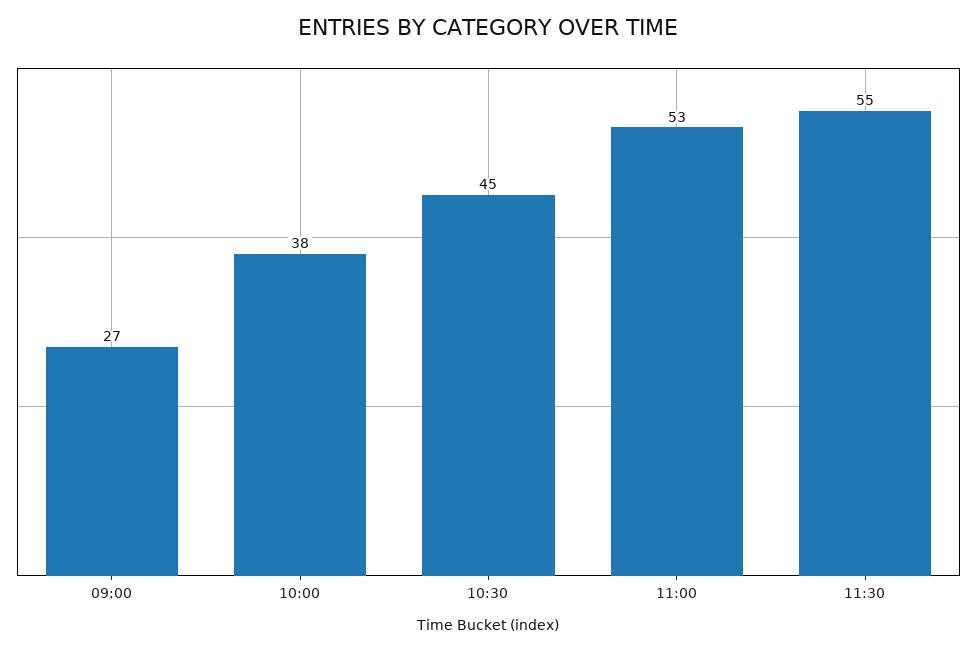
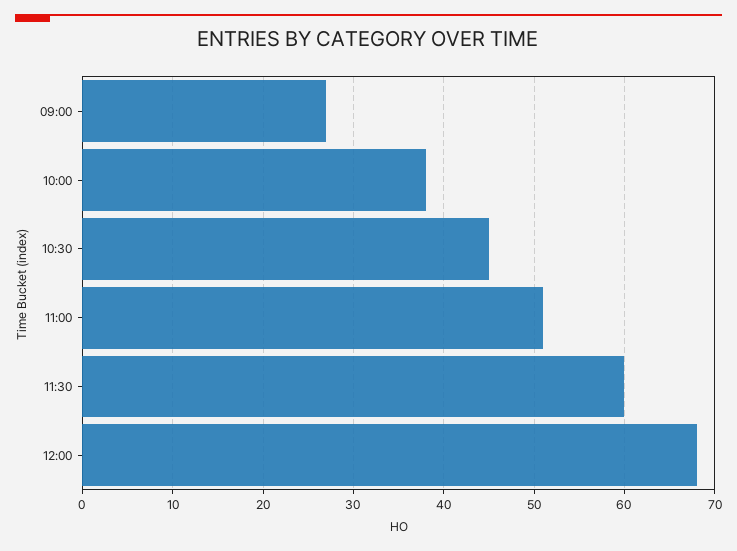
11:00: 53 -> 51
11:30: 55 -> 60
12:00: none -> 68

